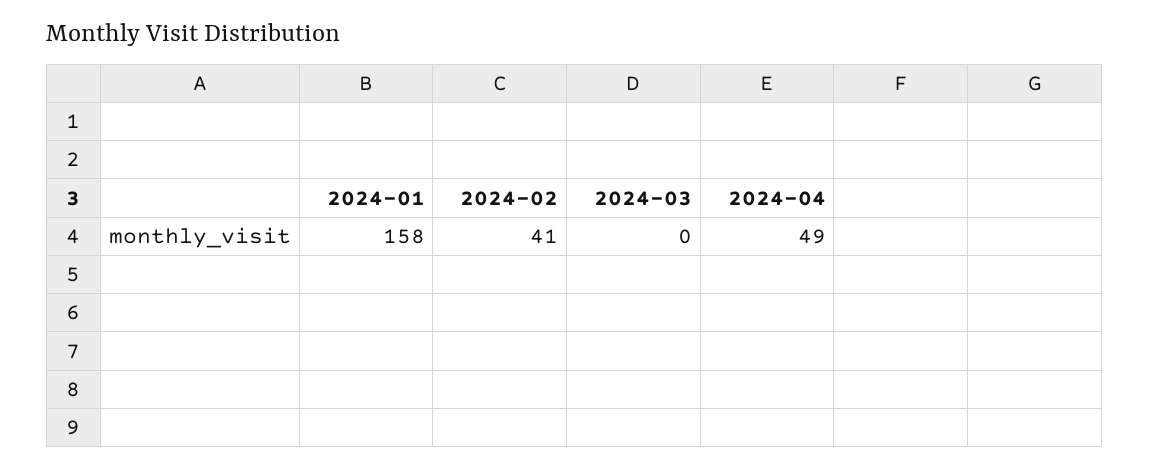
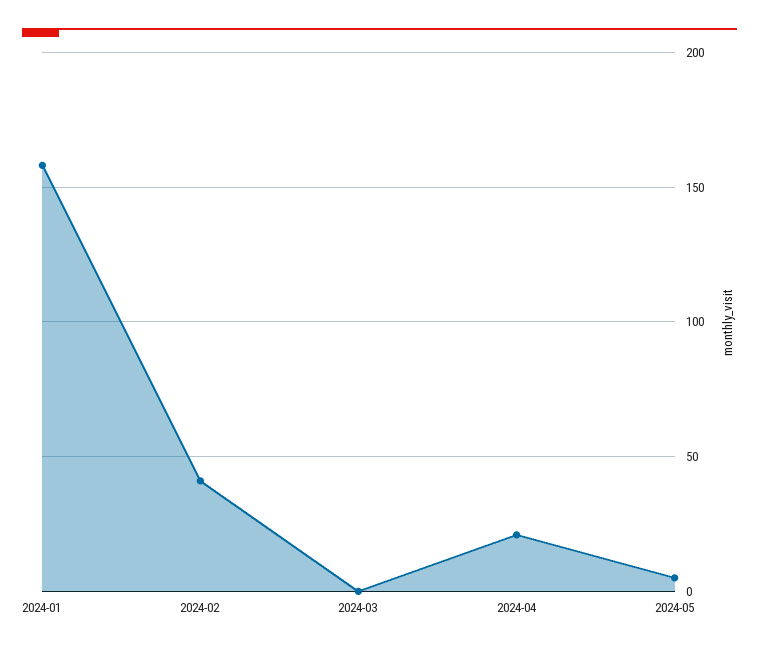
2024-04: 49 -> 20
2024-05: none -> 5

